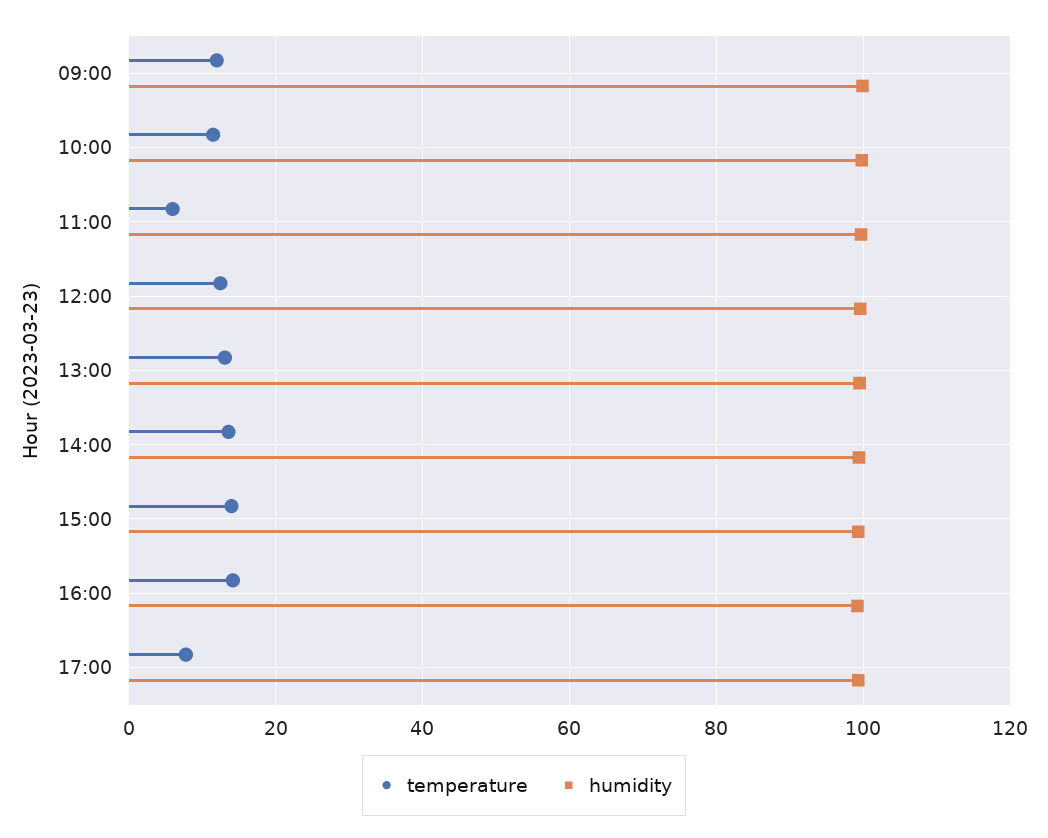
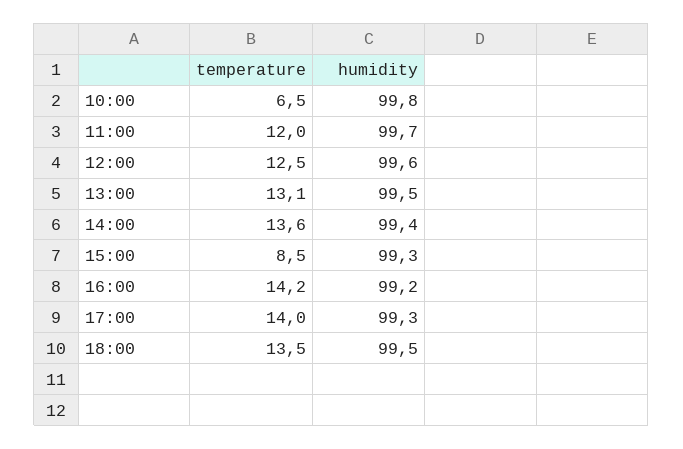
temperature, 09:00: 12 -> none
humidity, 09:00: 100 -> none
temperature, 10:00: 12 -> 6.5
temperature, 11:00: 6 -> 12
temperature, 15:00: 14 -> 8.5
temperature, 17:00: 8 -> 14
temperature, 18:00: none -> 13.5
humidity, 18:00: none -> 99.5

